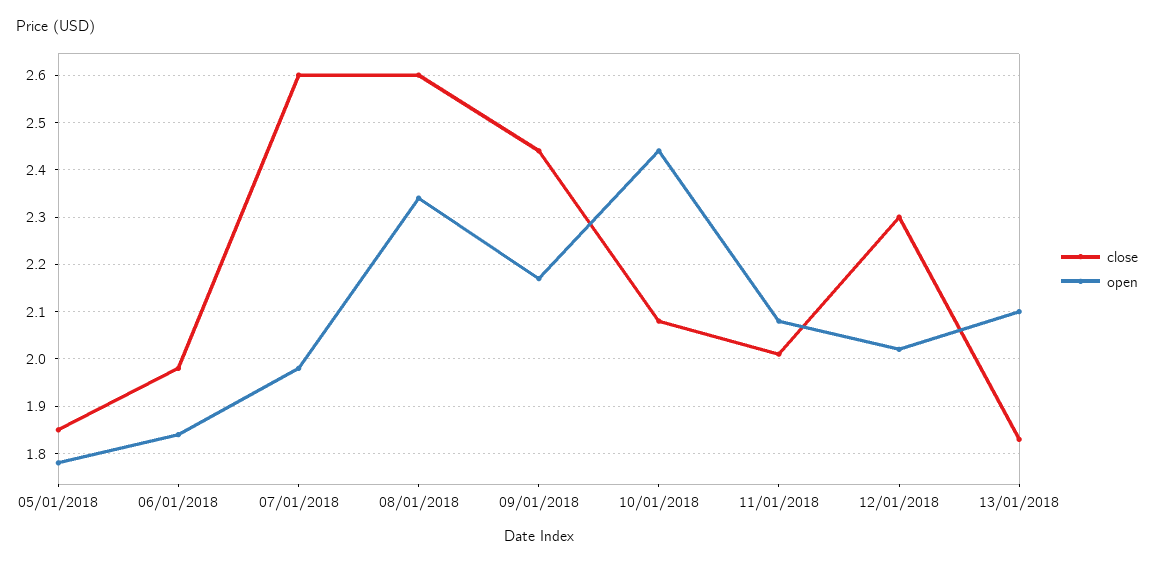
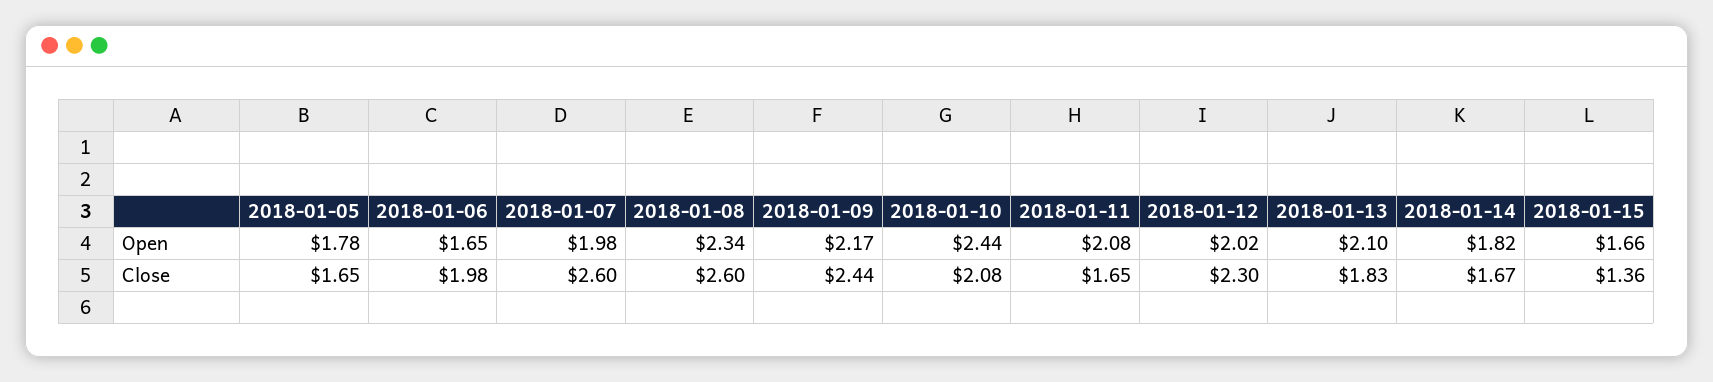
close, 05/01/2018: 1.85 -> 1.65
open, 06/01/2018: 1.85 -> 1.65
close, 11/01/2018: 2 -> 1.65
open, 2018-01-14: none -> 1.82
open, 2018-01-15: none -> 1.66
close, 2018-01-14: none -> 1.67
close, 2018-01-15: none -> 1.36

